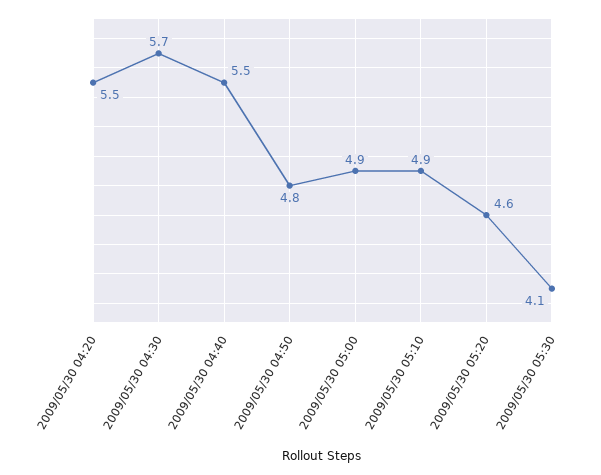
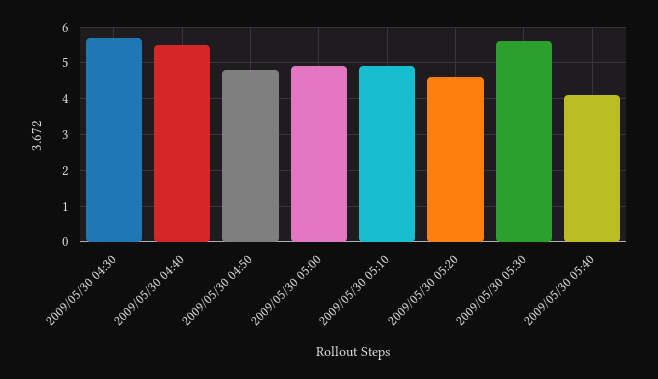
2009/05/30 04:20: 5.5 -> none
2009/05/30 05:30: 4.1 -> 5.5
2009/05/30 05:40: none -> 4

